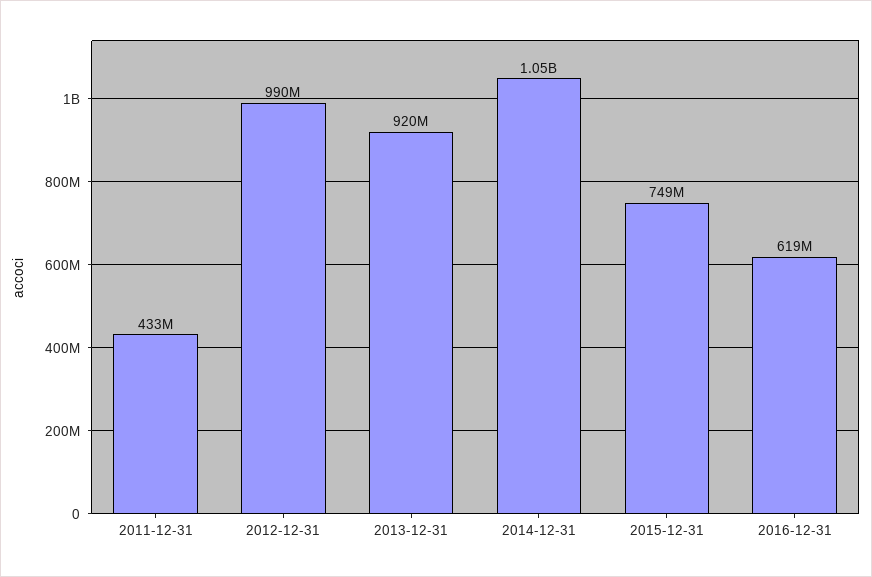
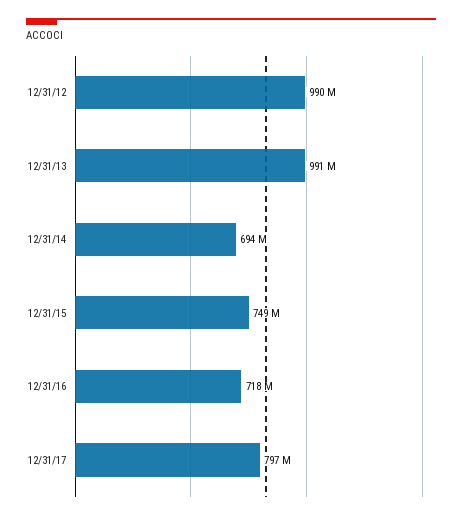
2011-12-31: 433000000 -> none
2013-12-31: 920000000 -> 991000000
2014-12-31: 1050000000 -> 694000000
2016-12-31: 619000000 -> 718000000
12/31/17: none -> 797000000

